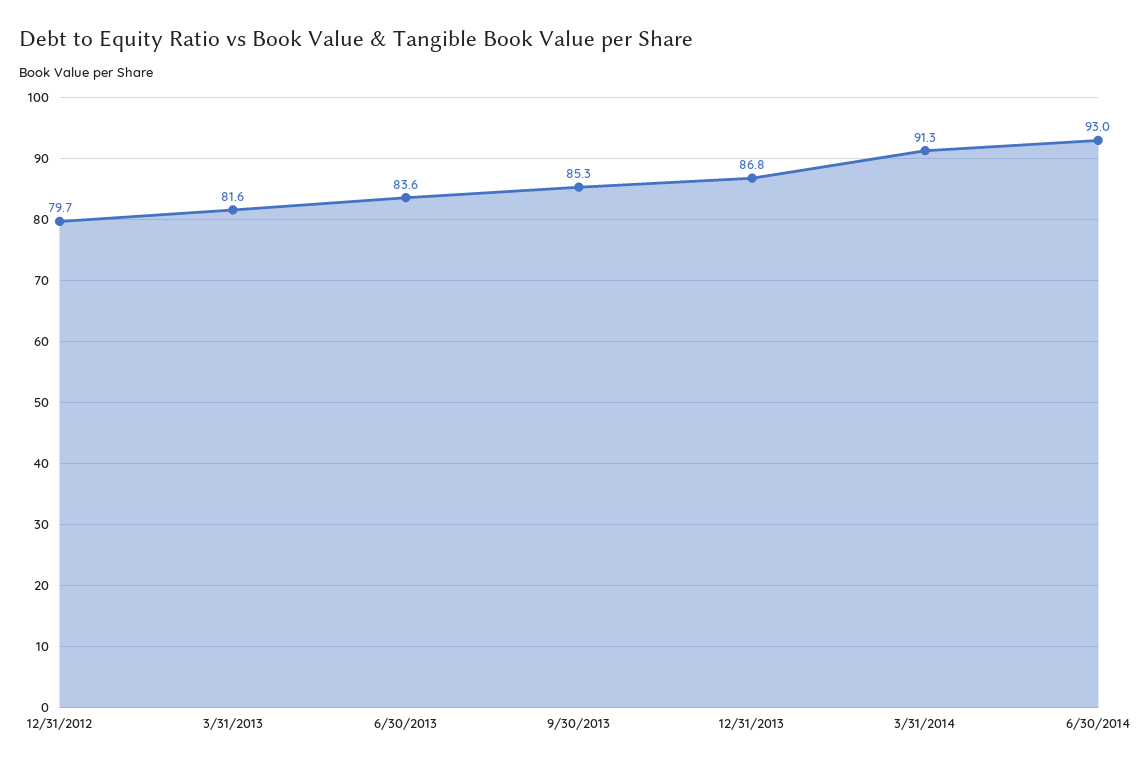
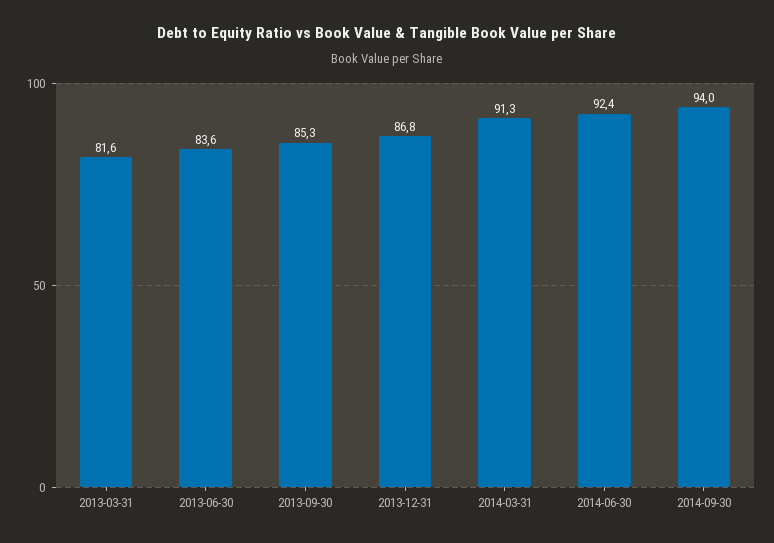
12/31/2012: 79.7 -> none
6/30/2014: 93 -> 92.4
2014-09-30: none -> 94

